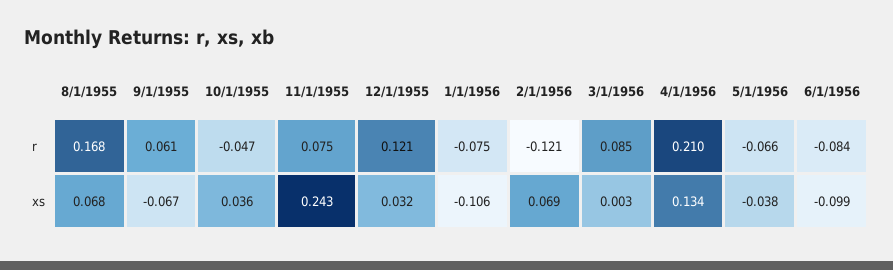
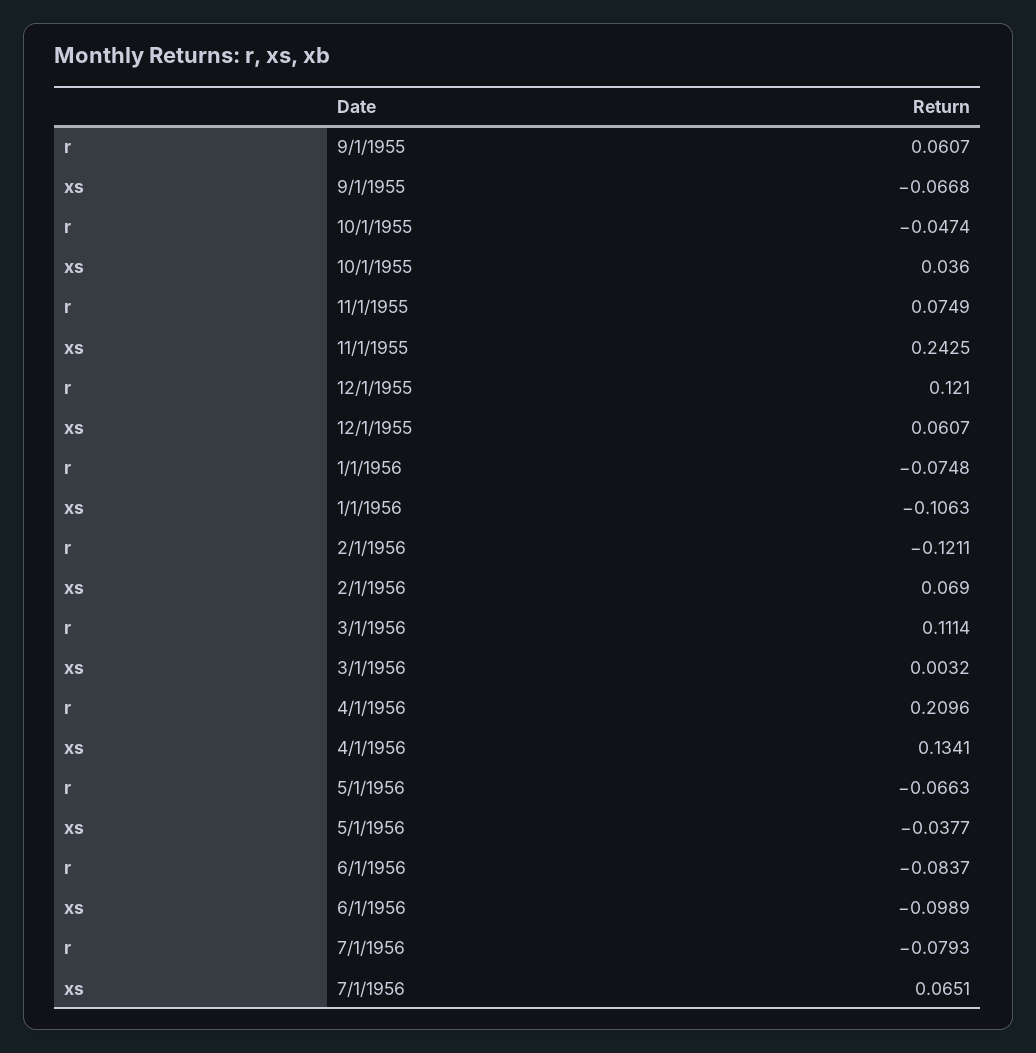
8/1/1955, r: 0.168 -> none
3/1/1956, r: 0.085 -> 0.1114
8/1/1955, xs: 0.068 -> none
12/1/1955, xs: 0.032 -> 0.0607
7/1/1956, r: none -> -0.0793
7/1/1956, xs: none -> 0.0651

